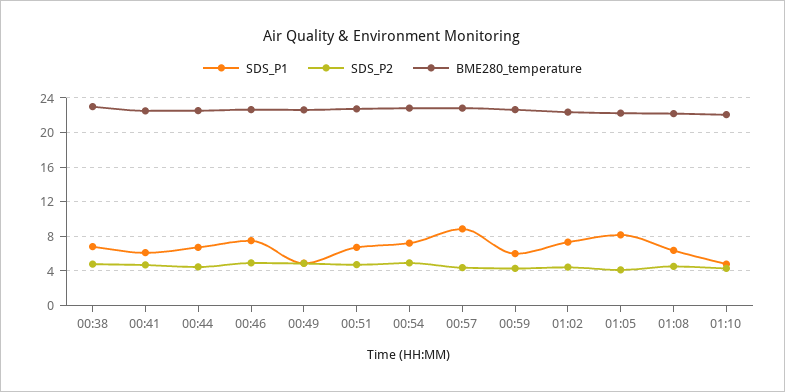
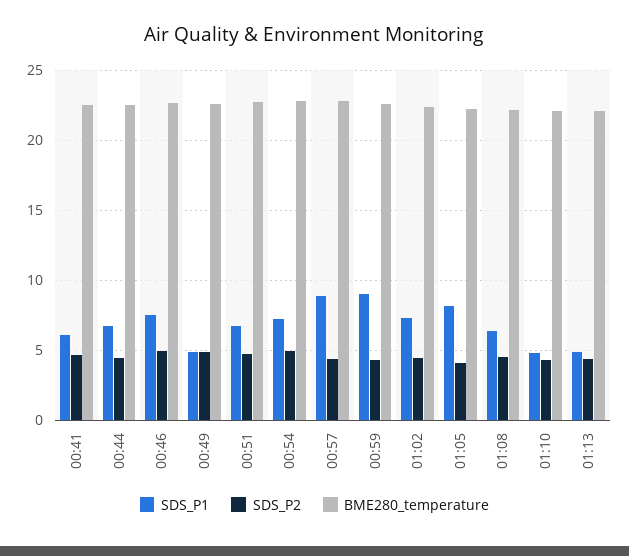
SDS_P1, 00:38: 7 -> none
SDS_P2, 00:38: 5 -> none
BME280_temperature, 00:38: 23 -> none
SDS_P1, 00:59: 6 -> 9
SDS_P1, 01:13: none -> 5
SDS_P2, 01:13: none -> 4.5
BME280_temperature, 01:13: none -> 22

